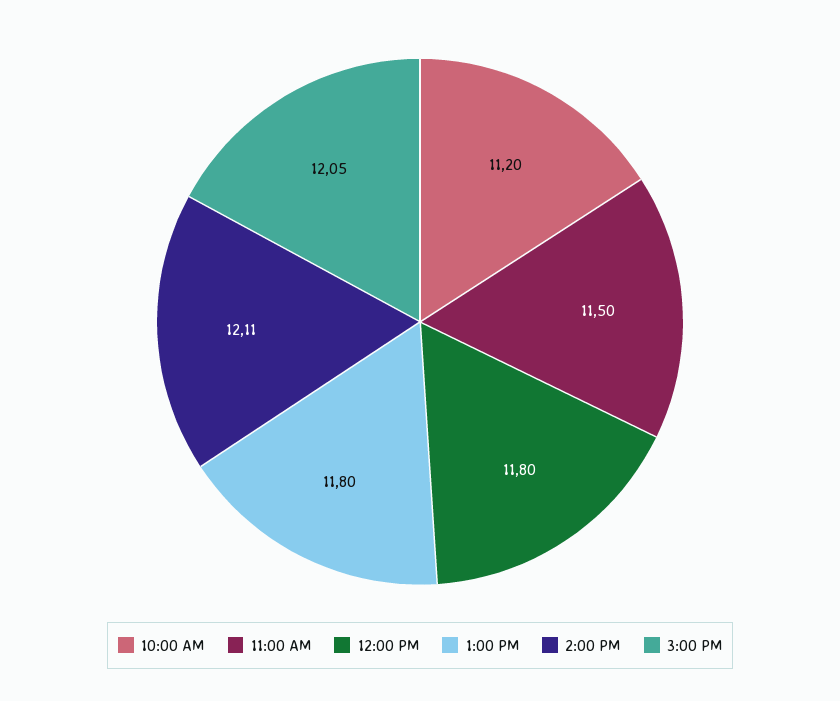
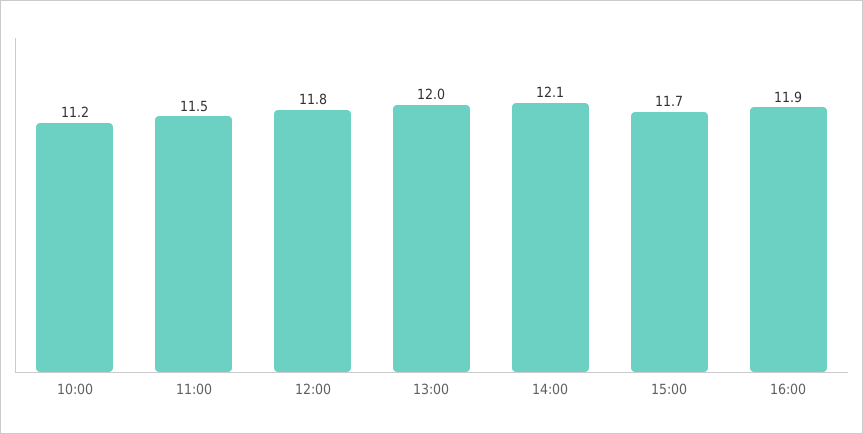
1:00 PM: 11.8 -> 12
2:00 PM: 12.11 -> 12.1
3:00 PM: 12.05 -> 11.7
16:00: none -> 11.9

